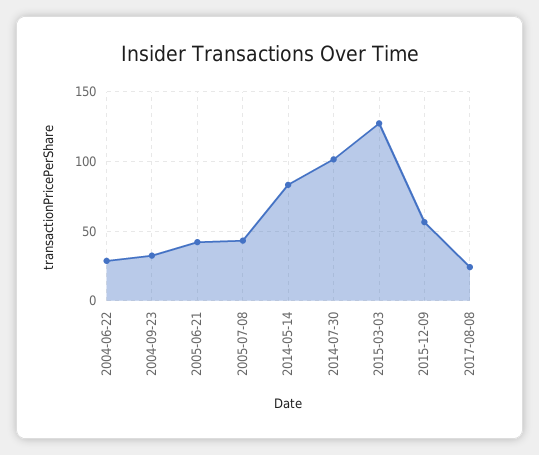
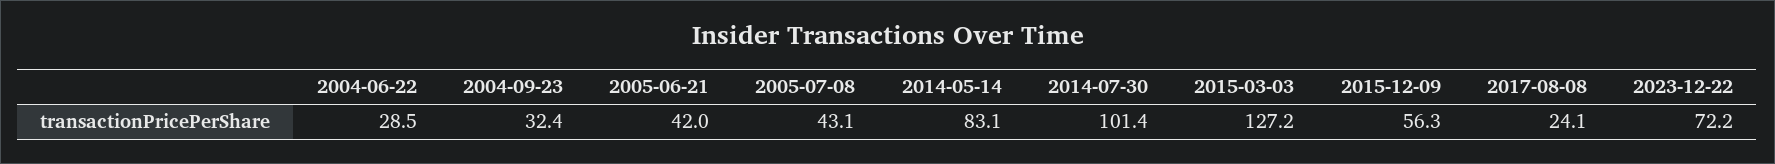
2023-12-22: none -> 72.2

